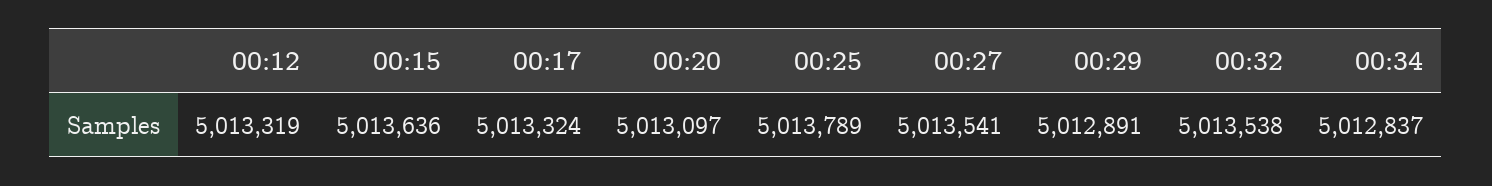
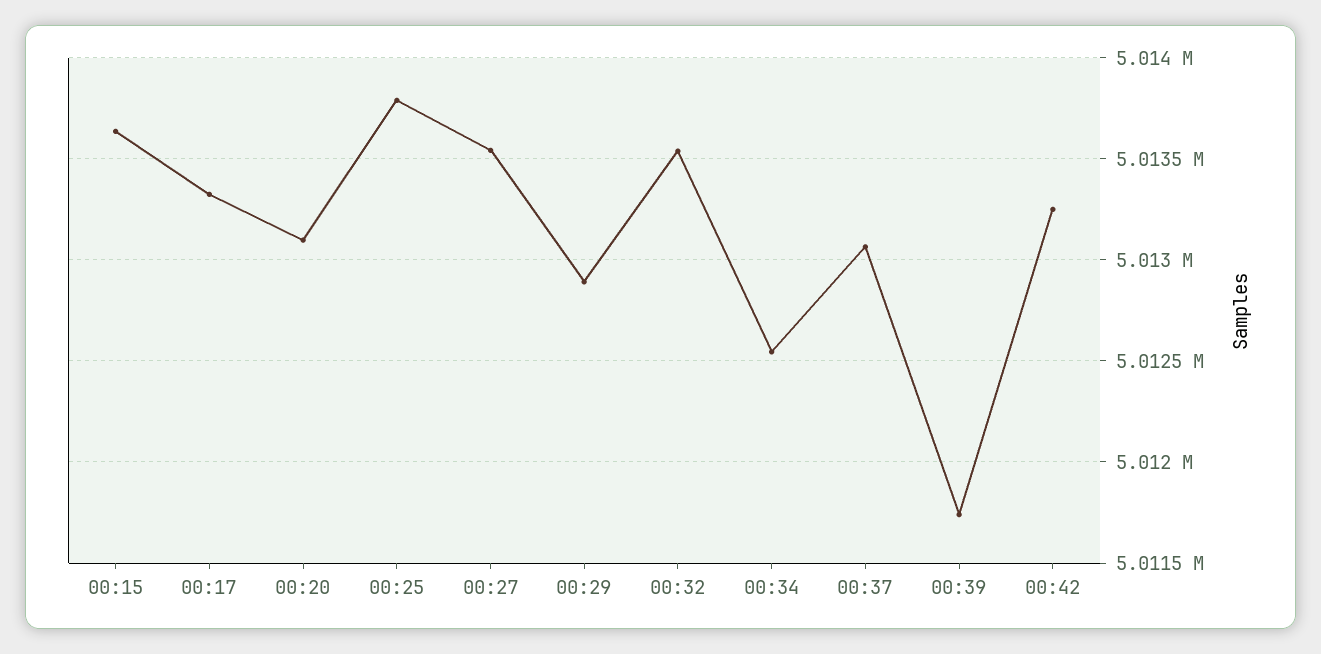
00:12: 5013319 -> none
00:34: 5012837 -> 5012550
00:37: none -> 5013050
00:39: none -> 5011750
00:42: none -> 5013250

